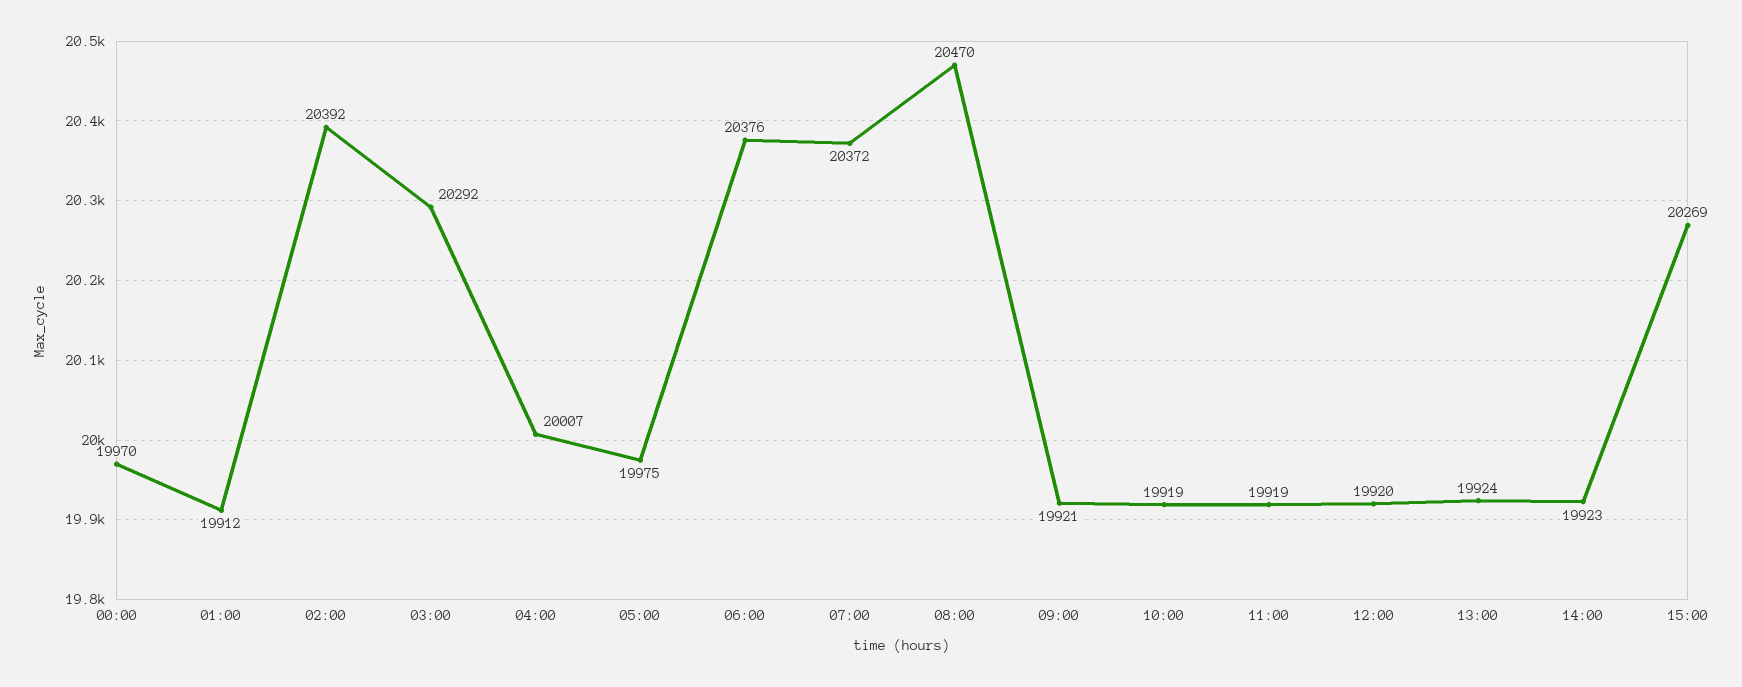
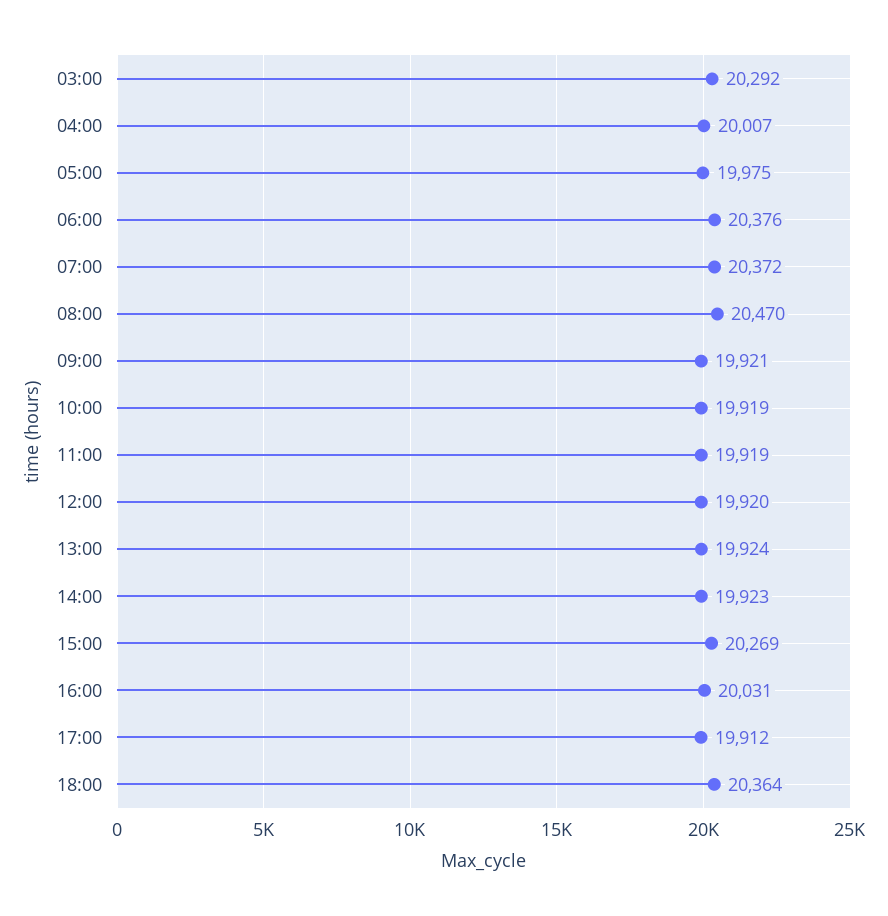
00:00: 19970 -> none
01:00: 19912 -> none
02:00: 20392 -> none
16:00: none -> 20031
17:00: none -> 19912
18:00: none -> 20364

